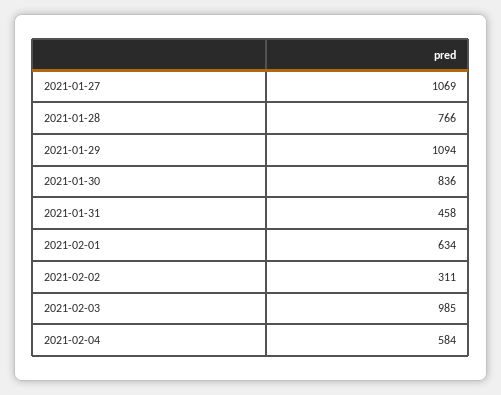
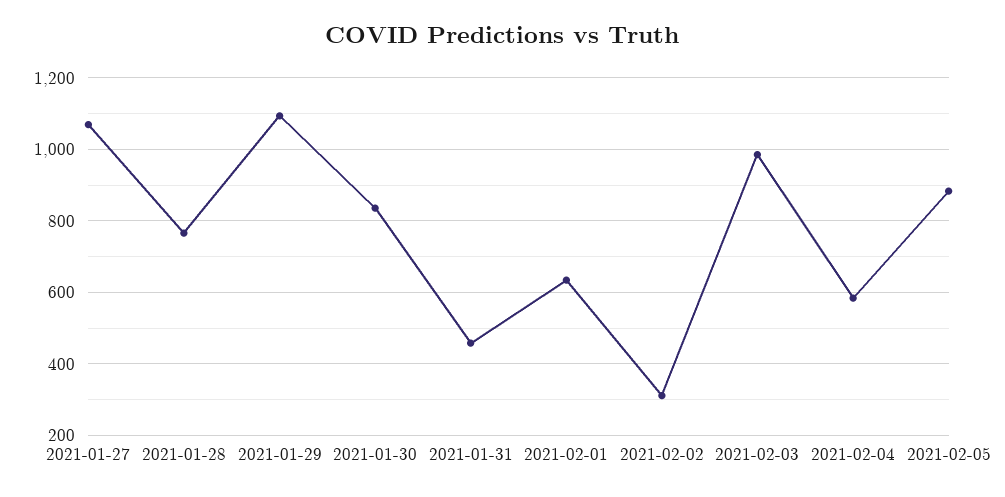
2021-02-05: none -> 880

